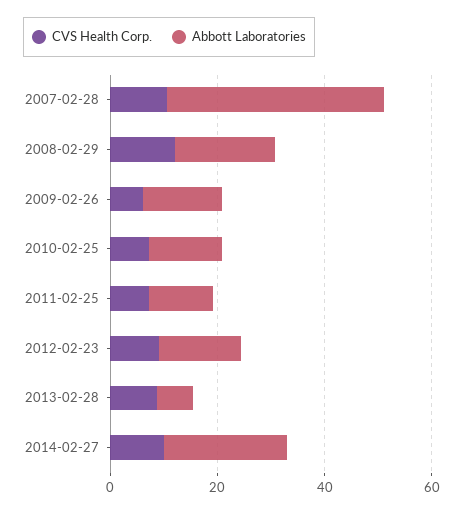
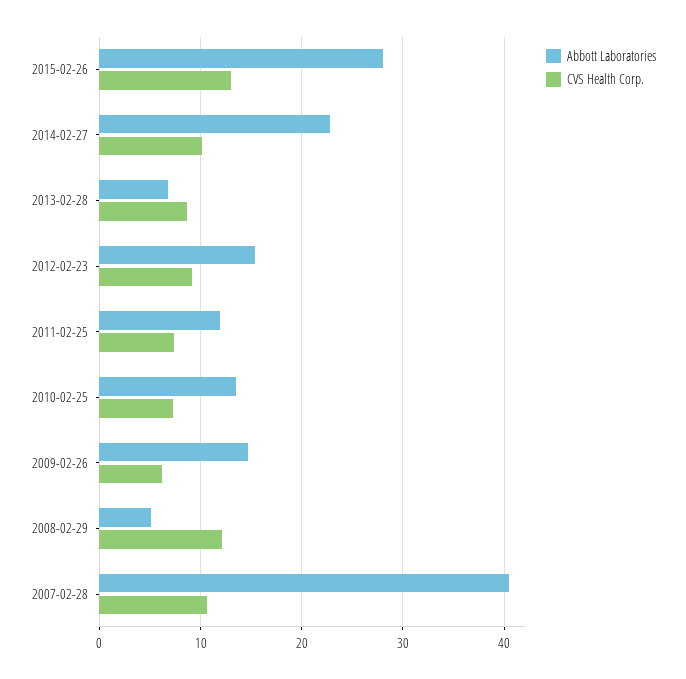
Abbott Laboratories, 2008-02-29: 20 -> 5
Abbott Laboratories, 2015-02-26: none -> 28
CVS Health Corp., 2015-02-26: none -> 13

